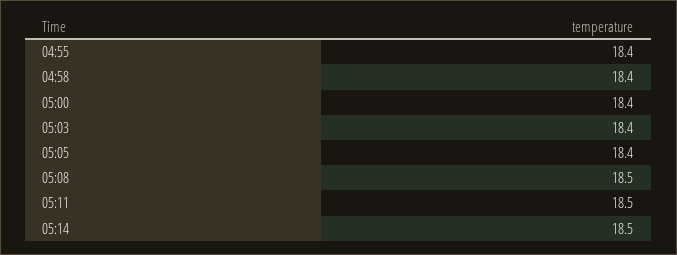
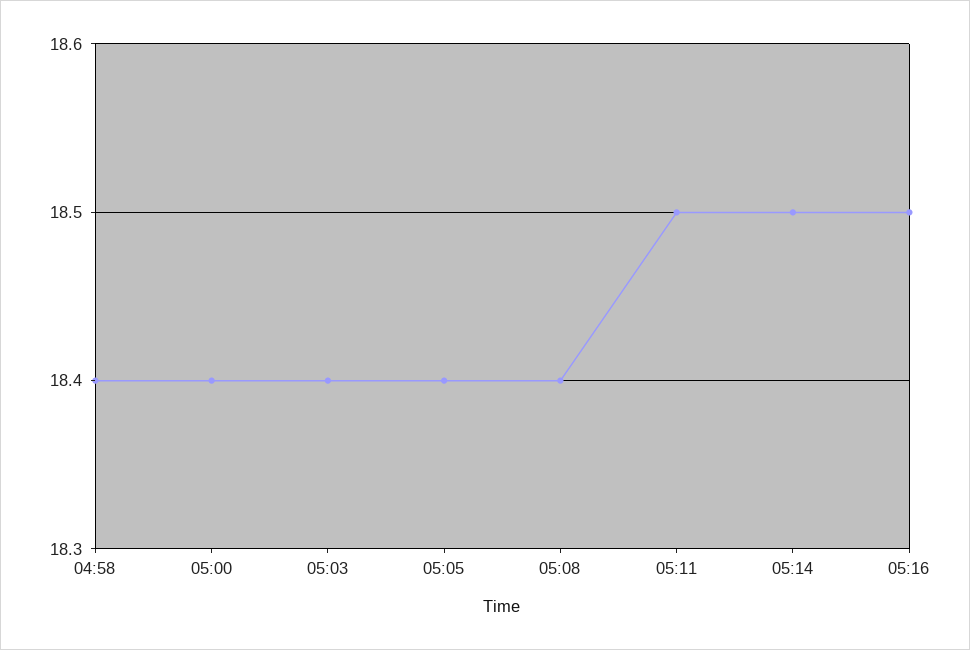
04:55: 18.4 -> none
05:08: 18.5 -> 18.4
05:16: none -> 18.5

